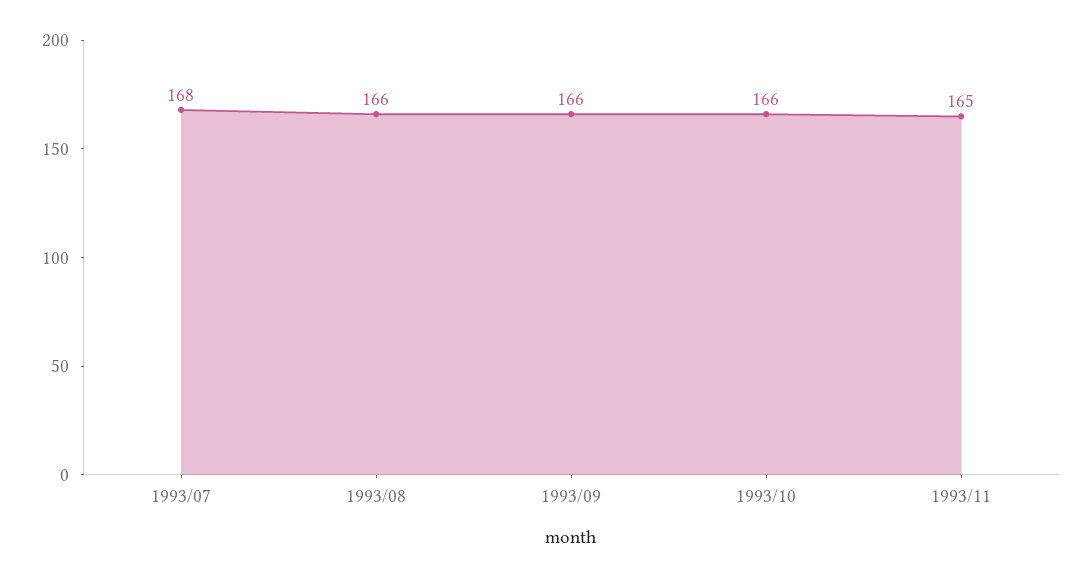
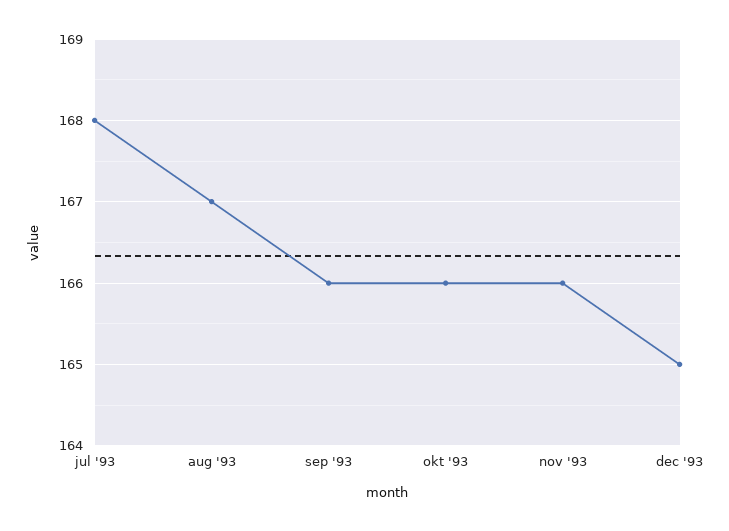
1993/08: 166 -> 167
1993/11: 165 -> 166
dec '93: none -> 165

